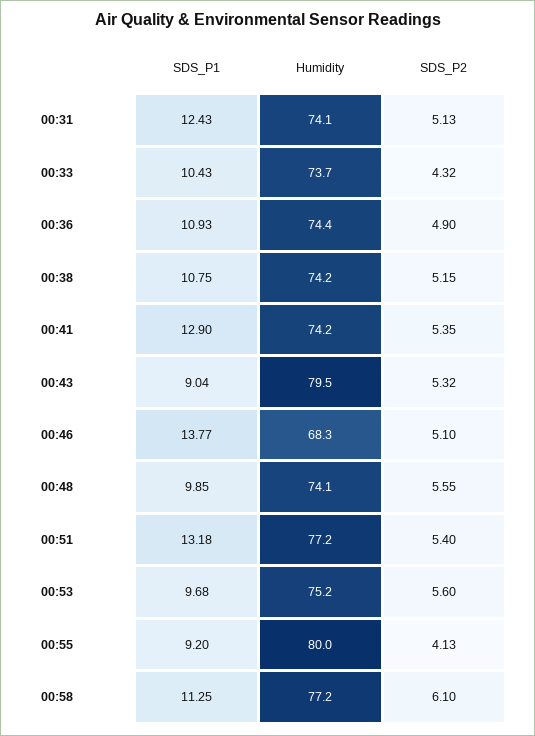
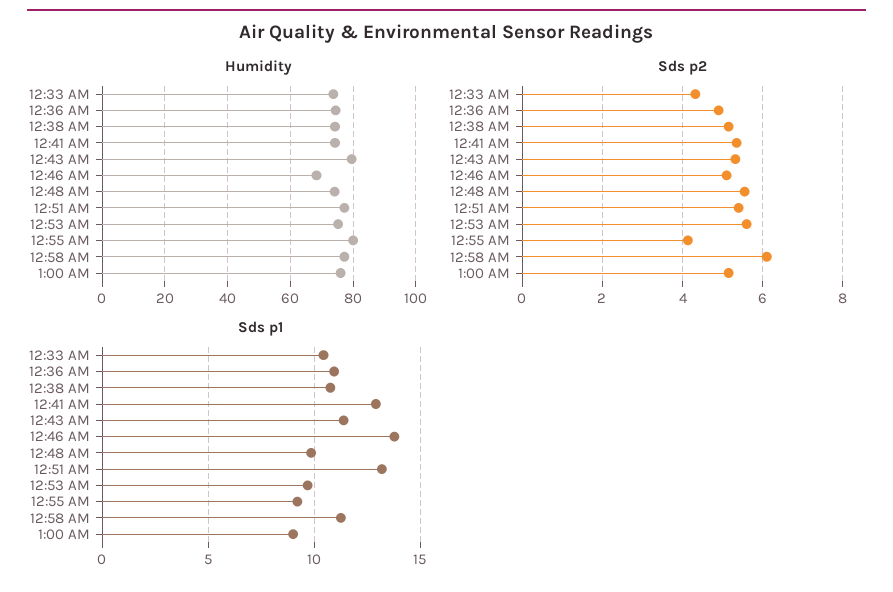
SDS_P1, 00:31: 12.43 -> none
Humidity, 00:31: 74.1 -> none
SDS_P2, 00:31: 5.13 -> none
SDS_P1, 00:43: 9.04 -> 11.5
Humidity, 1:00 AM: none -> 76
SDS_P2, 1:00 AM: none -> 5.2
SDS_P1, 1:00 AM: none -> 9

